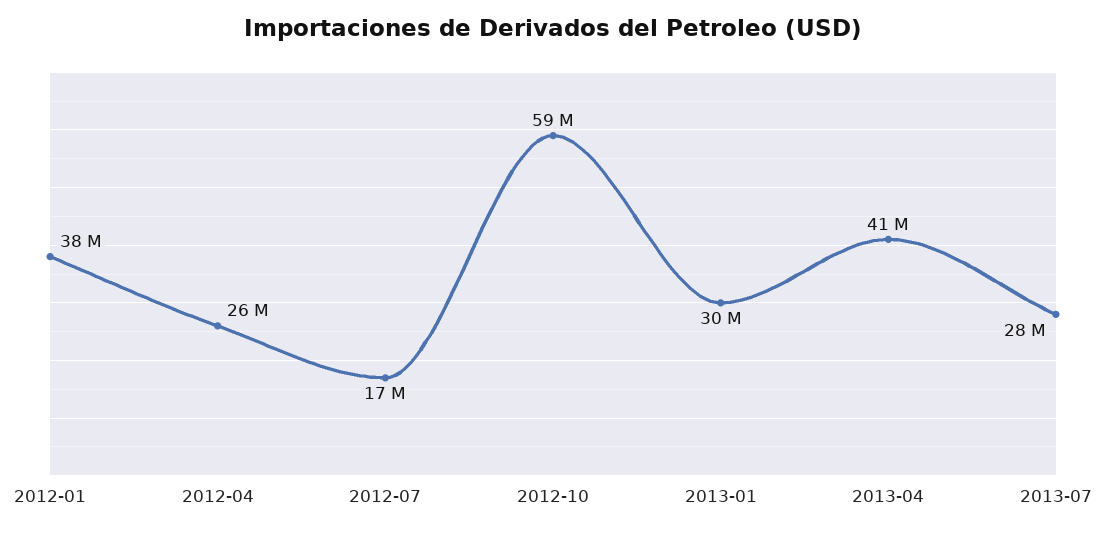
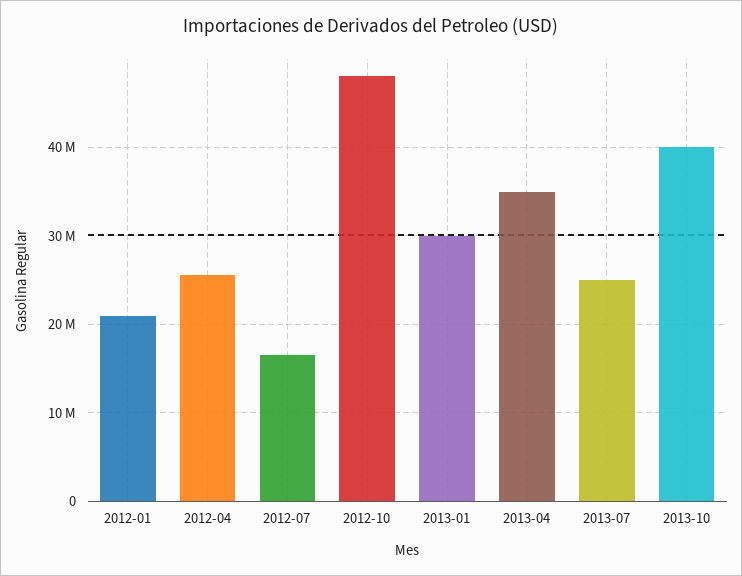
2012-01: 38000000 -> 21000000
2012-10: 59000000 -> 48000000
2013-04: 41000000 -> 35000000
2013-07: 28000000 -> 25000000
2013-10: none -> 40000000

